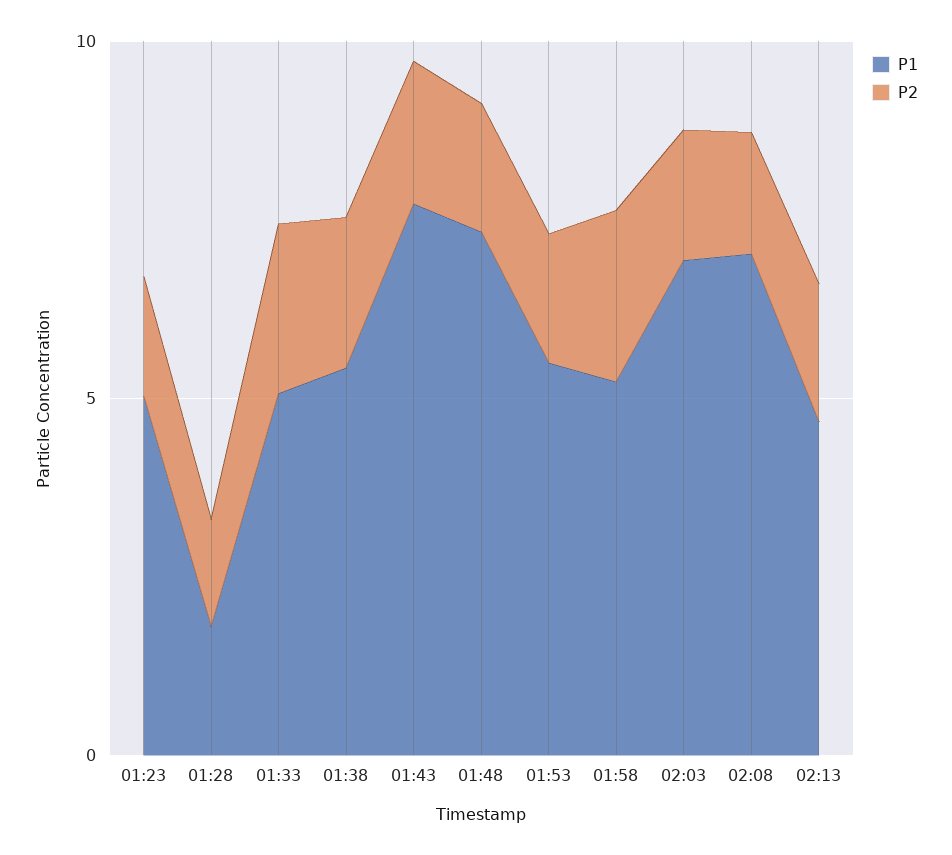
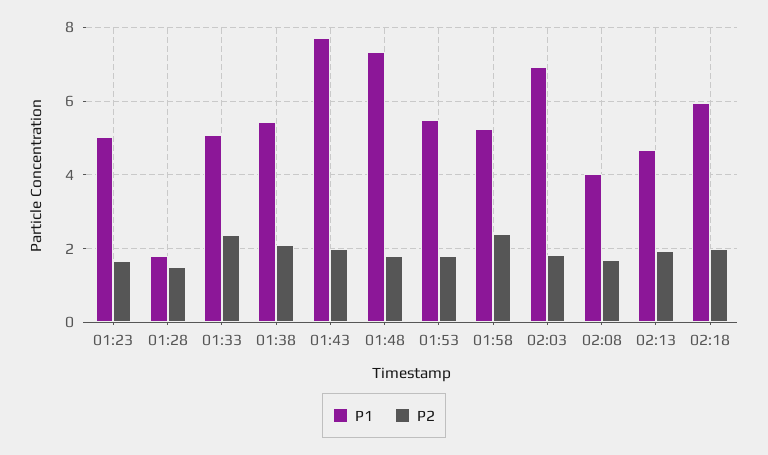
P1, 02:08: 7 -> 4
P1, 02:18: none -> 6
P2, 02:18: none -> 2

